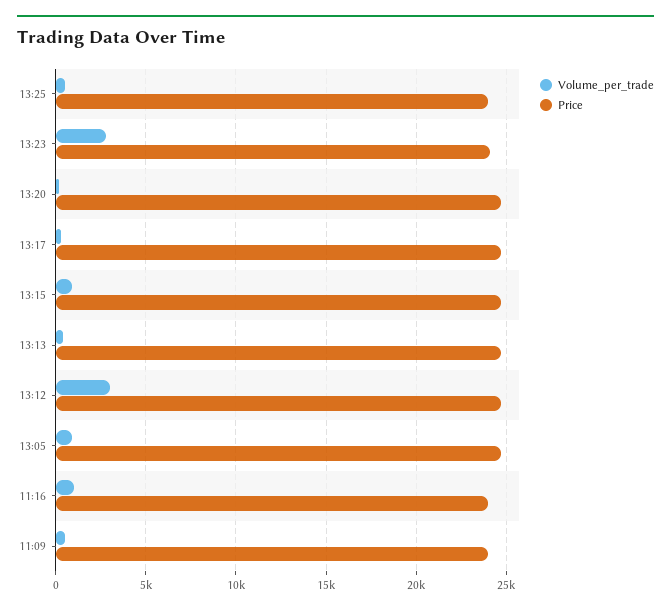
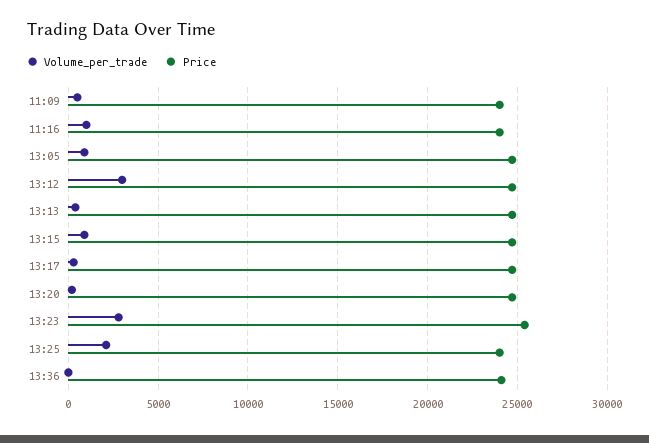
Volume_per_trade, 13:25: 500 -> 2000
Price, 13:23: 24000 -> 25500
Volume_per_trade, 13:36: none -> 0
Price, 13:36: none -> 24000

